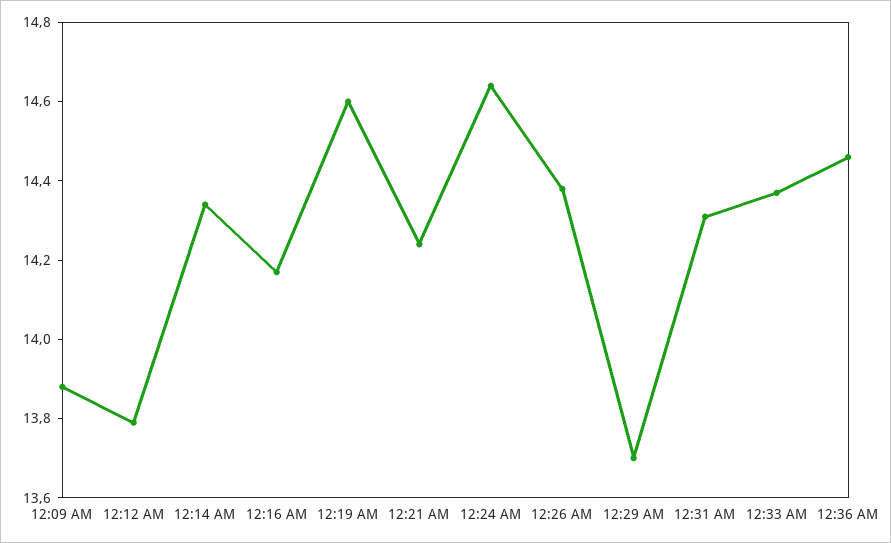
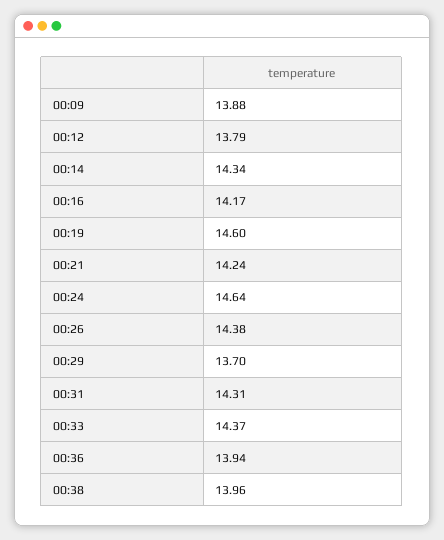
12:36 AM: 14.45 -> 13.94
00:38: none -> 13.96

